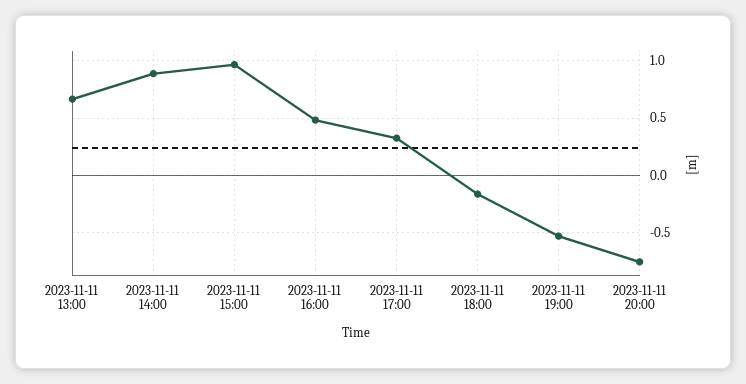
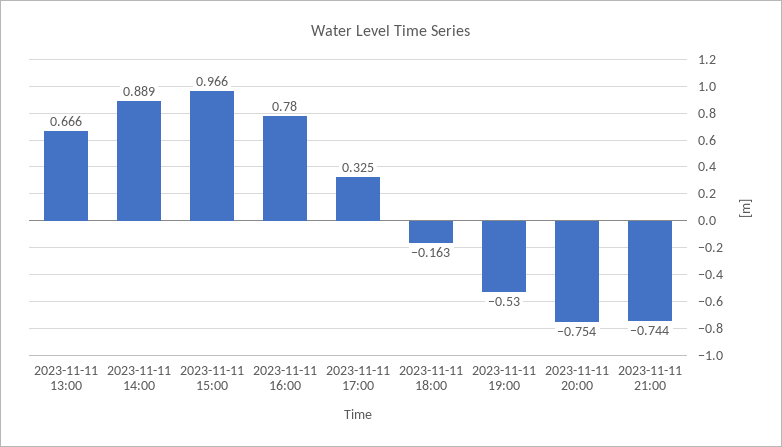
2023-11-11 16:00: 0.5 -> 0.78
2023-11-11 21:00: none -> -0.744

